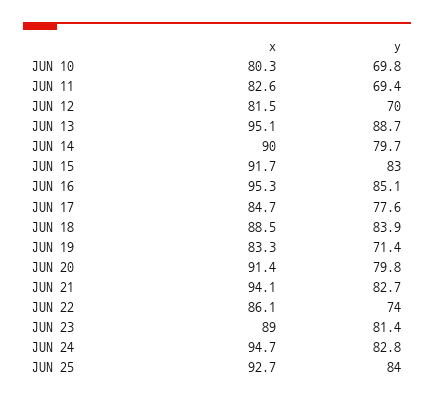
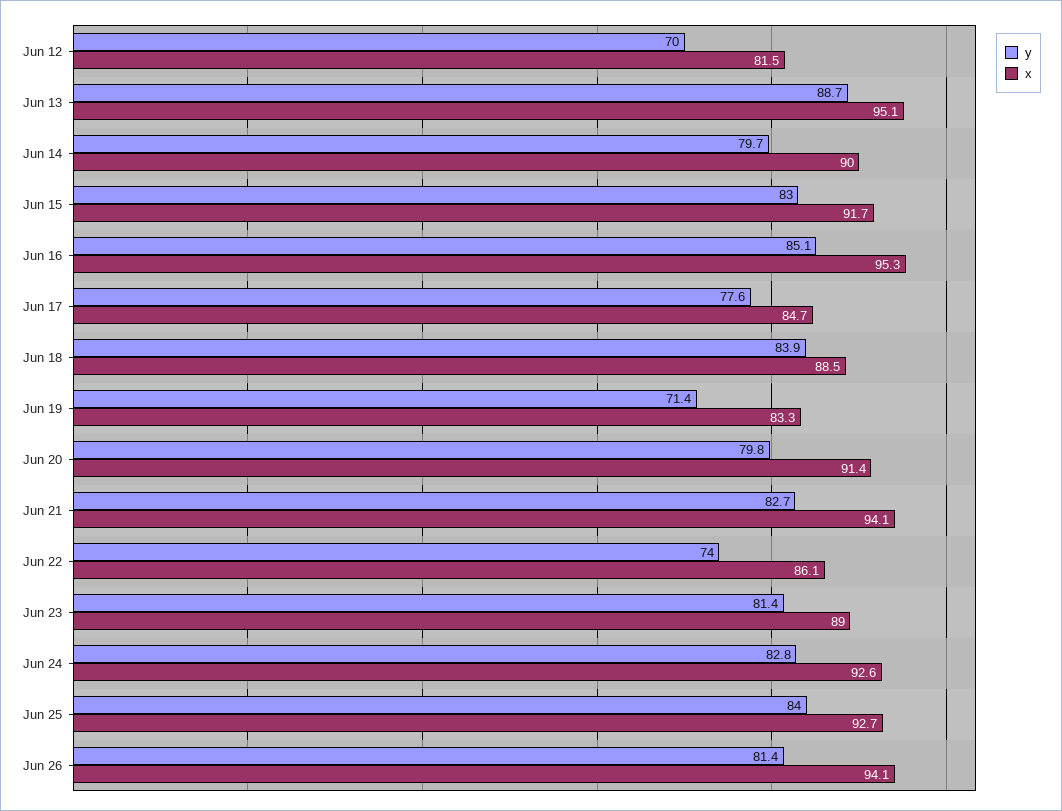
x, JUN 10: 80.3 -> none
y, JUN 10: 69.8 -> none
x, JUN 11: 82.6 -> none
y, JUN 11: 69.4 -> none
x, JUN 24: 94.7 -> 92.6
y, Jun 26: none -> 81.4
x, Jun 26: none -> 94.1

